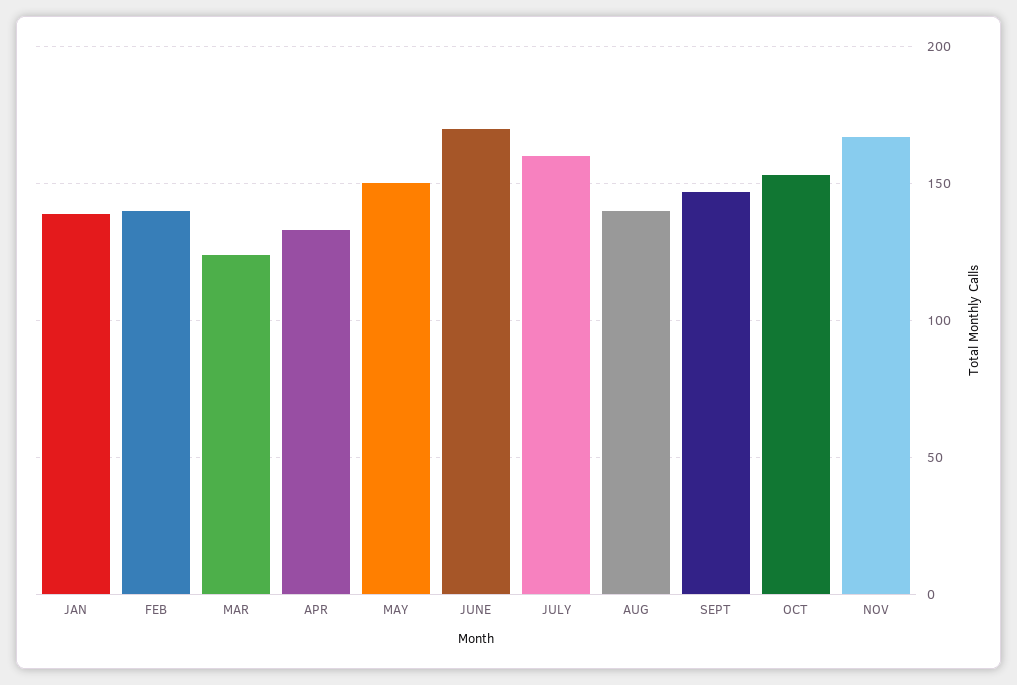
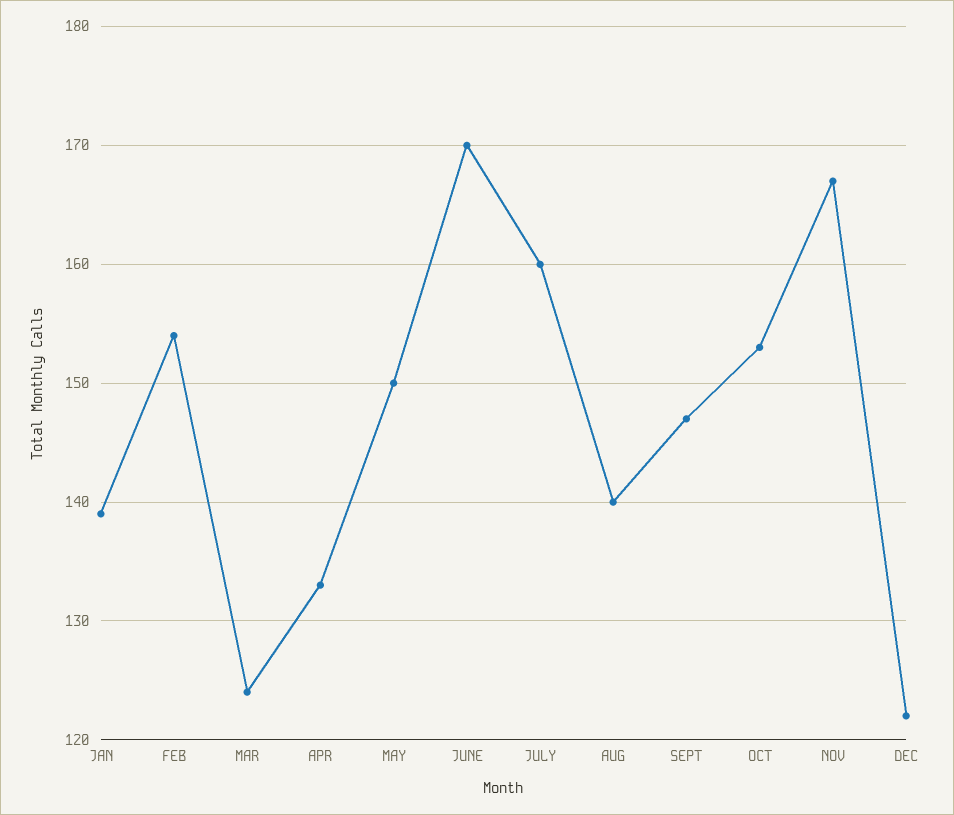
FEB: 140 -> 154
DEC: none -> 122

